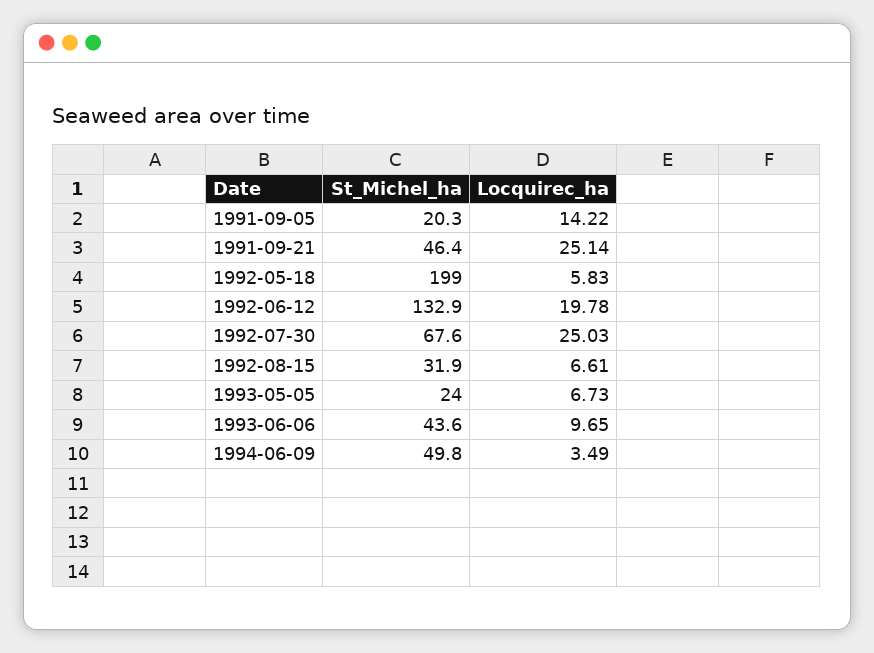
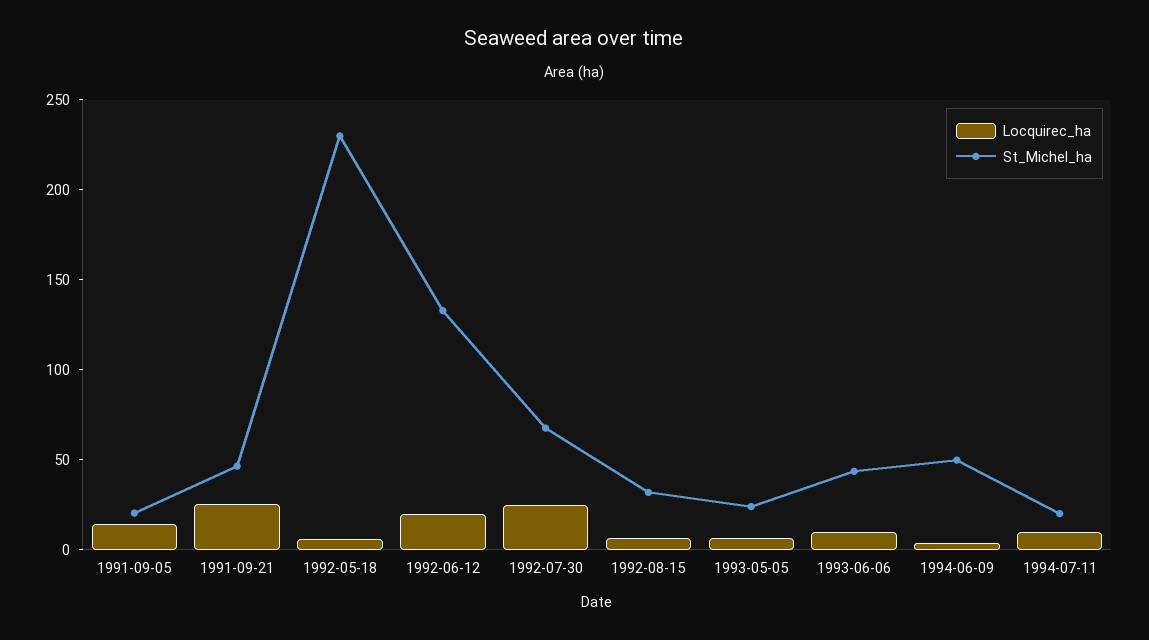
St_Michel_ha, 1992-05-18: 199 -> 230
Locquirec_ha, 1994-07-11: none -> 10
St_Michel_ha, 1994-07-11: none -> 20

